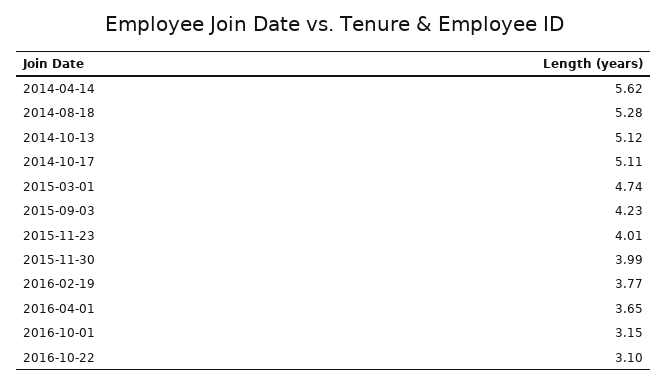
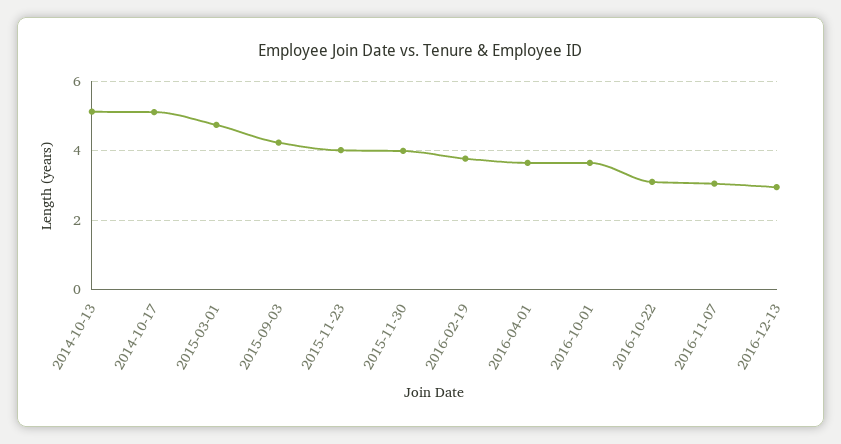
2014-04-14: 5.62 -> none
2014-08-18: 5.28 -> none
2016-10-01: 3.15 -> 3.6
2016-11-07: none -> 3
2016-12-13: none -> 3

